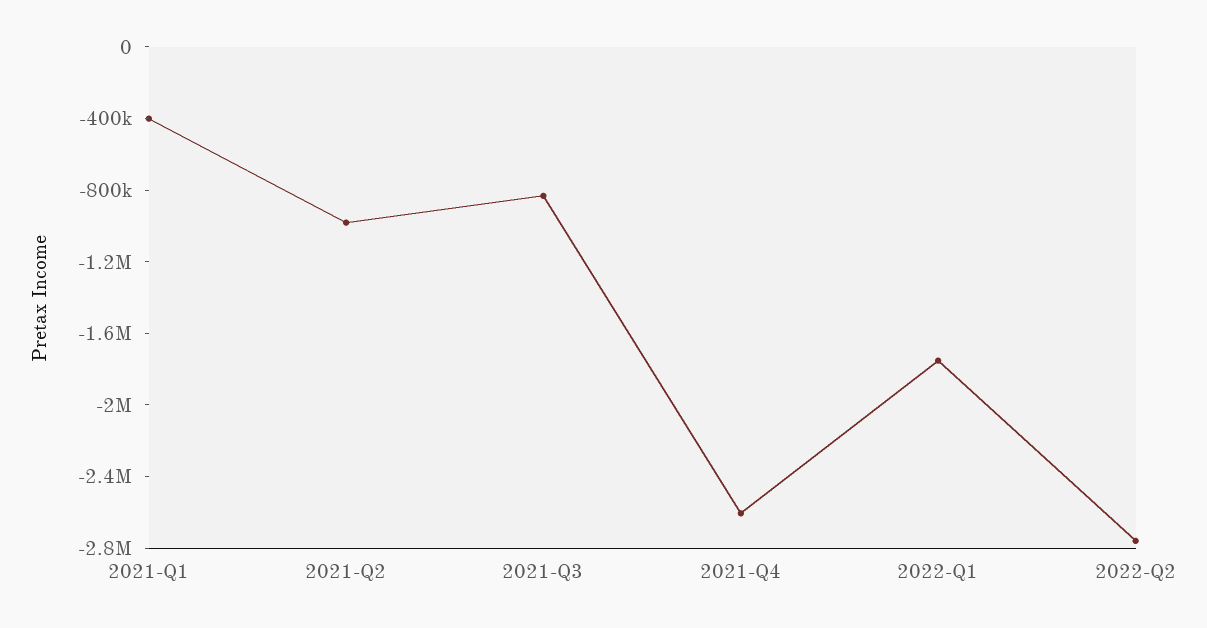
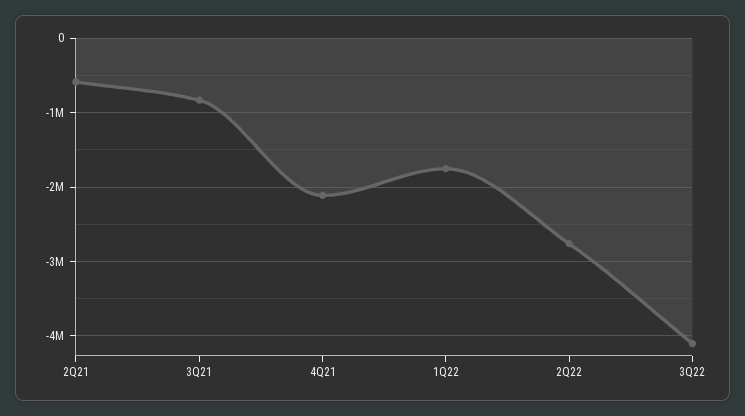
2021-Q1: -400000 -> none
2021-Q2: -1000000 -> -600000
2021-Q4: -2600000 -> -2100000
3Q22: none -> -4100000

